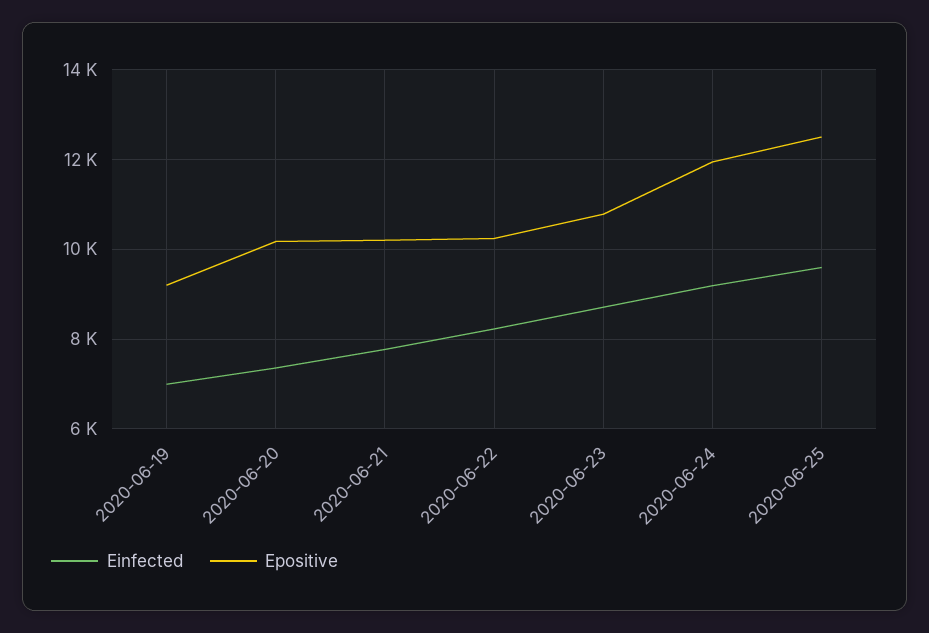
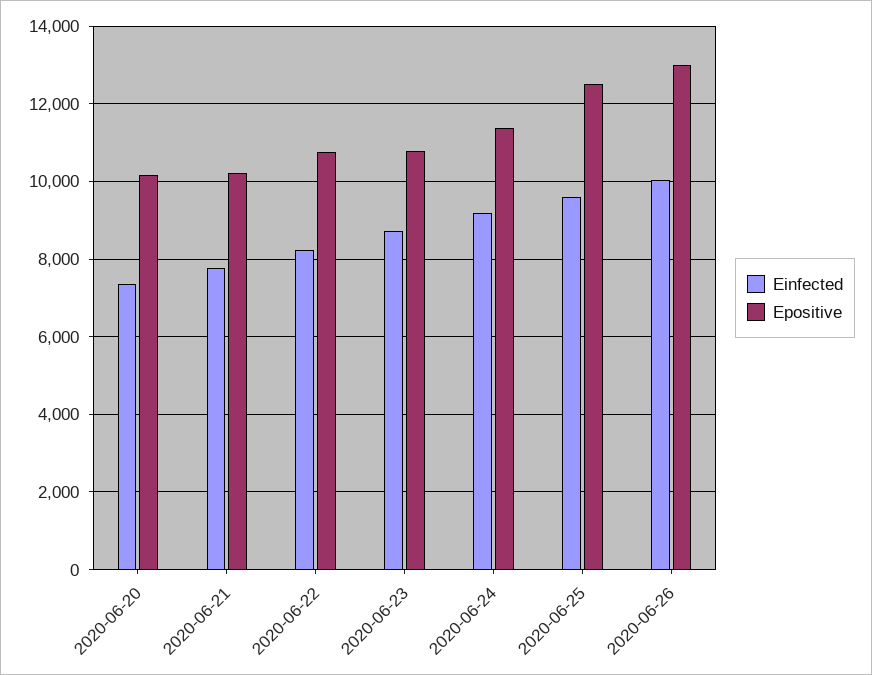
Einfected, 2020-06-19: 7000 -> none
Epositive, 2020-06-19: 9200 -> none
Epositive, 2020-06-22: 10200 -> 10800
Epositive, 2020-06-24: 12000 -> 11400
Einfected, 2020-06-26: none -> 10000
Epositive, 2020-06-26: none -> 13000

